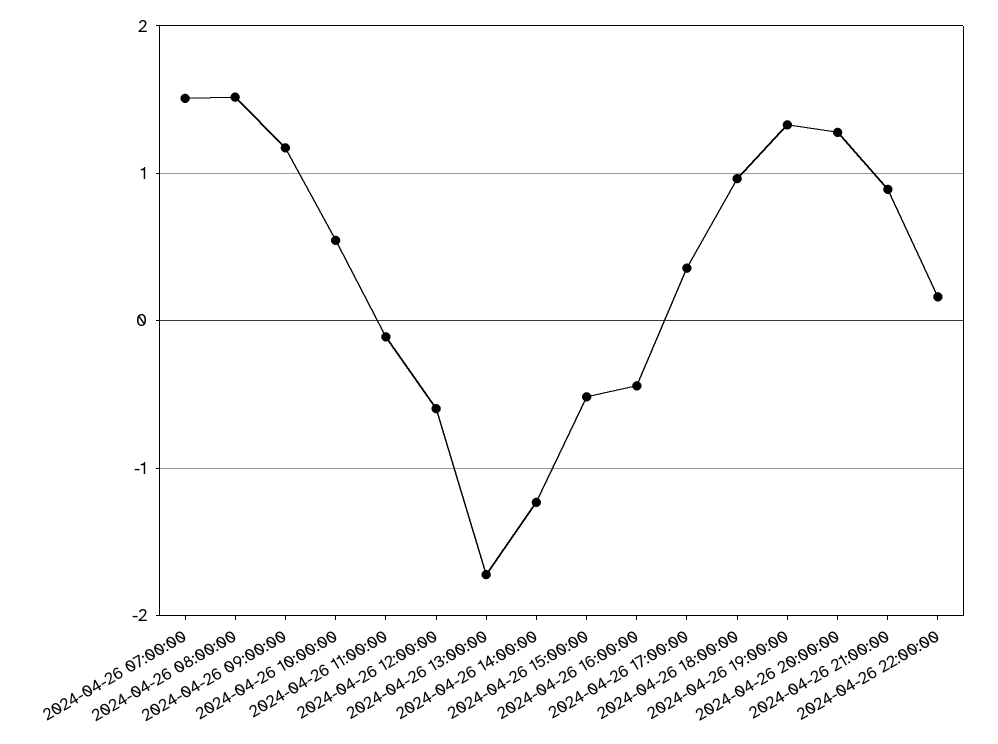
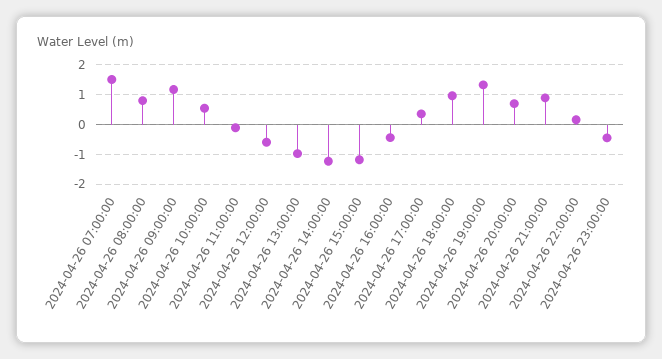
2024-04-26 08:00:00: 1.5 -> 0.75
2024-04-26 13:00:00: -1.7 -> -1
2024-04-26 15:00:00: -0.5 -> -1.25
2024-04-26 20:00:00: 1.3 -> 0.75
2024-04-26 23:00:00: none -> -0.5

